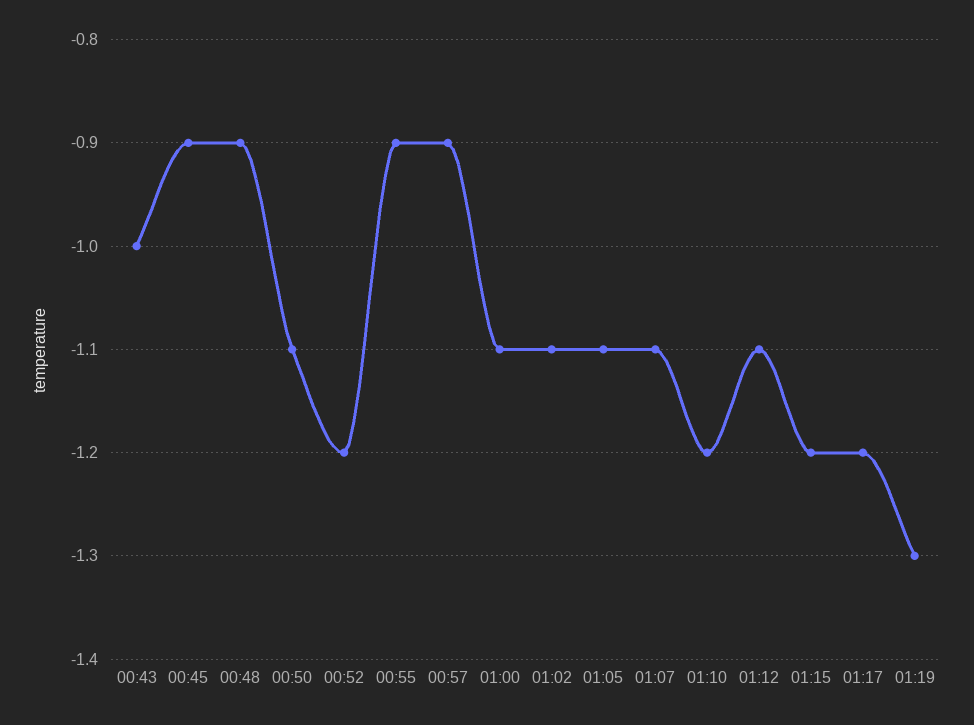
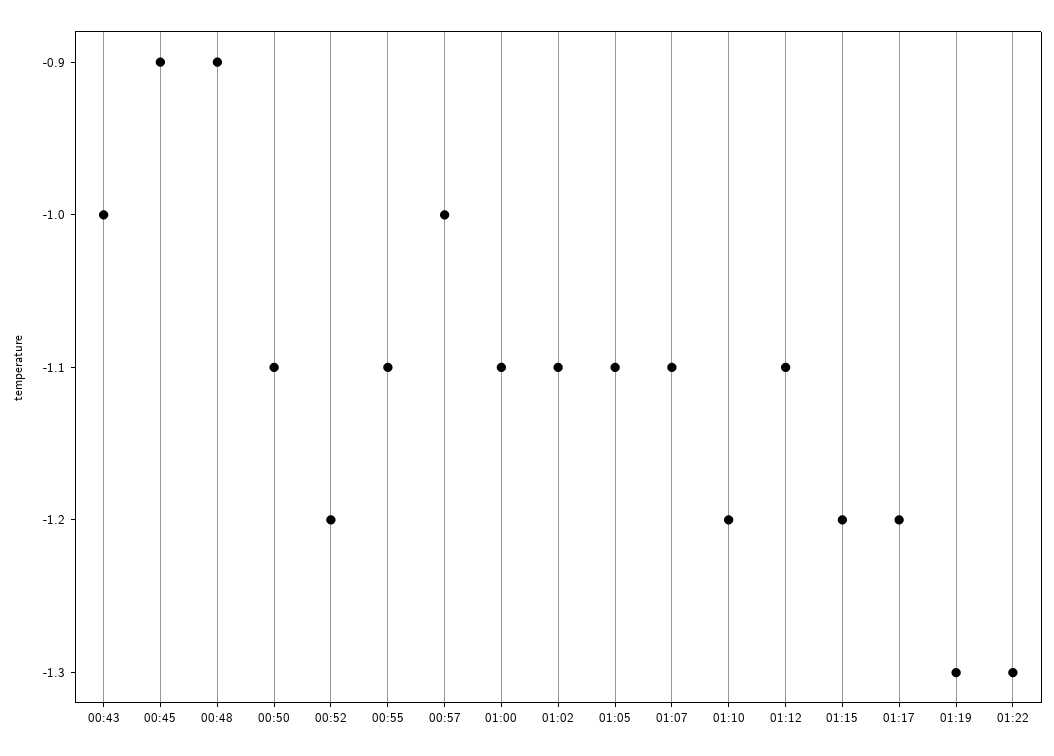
00:55: -0.9 -> -1.1
00:57: -0.9 -> -1
01:22: none -> -1.3

